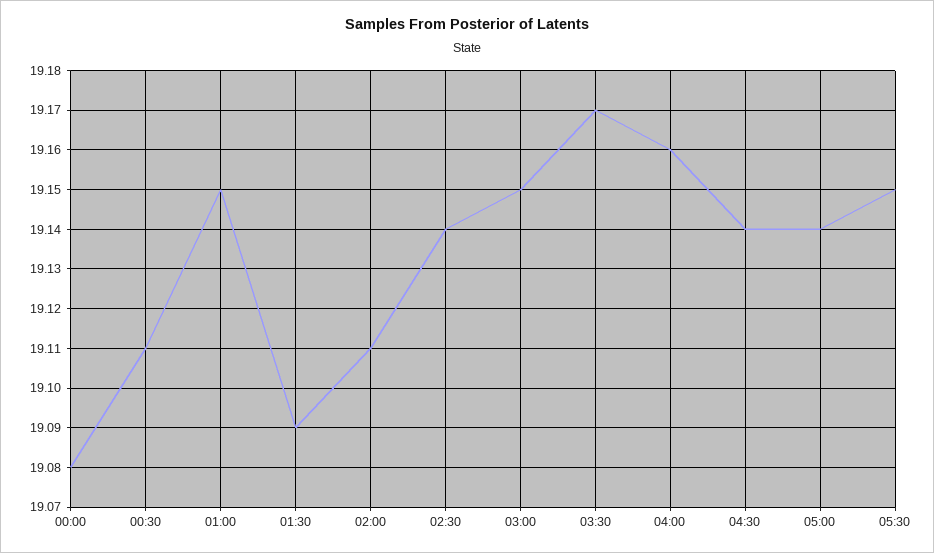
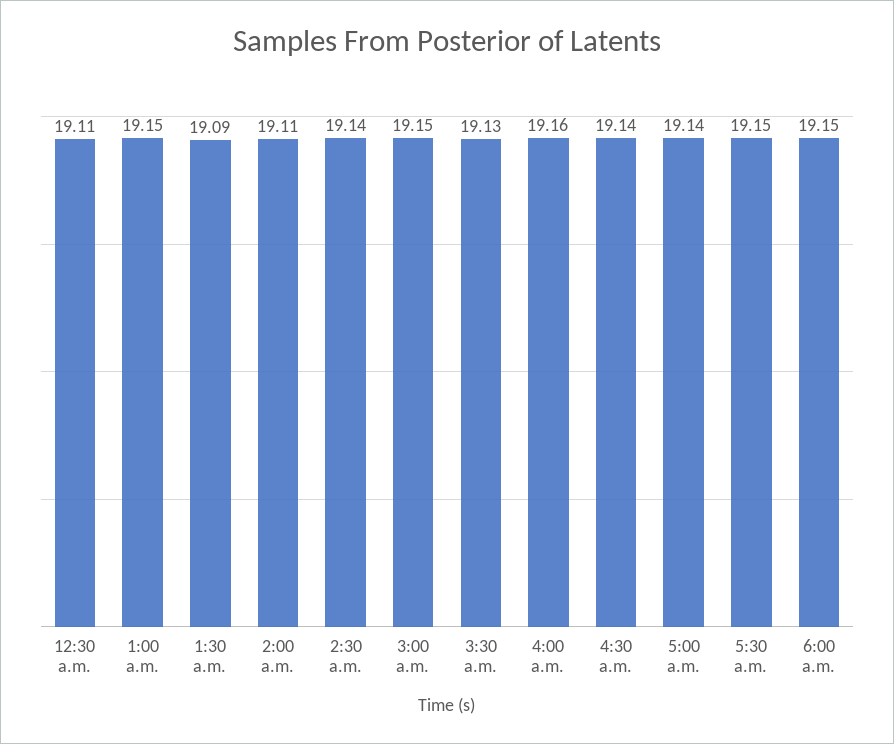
00:00: 19.08 -> none
03:30: 19.17 -> 19.13
6:00 a.m.: none -> 19.15

